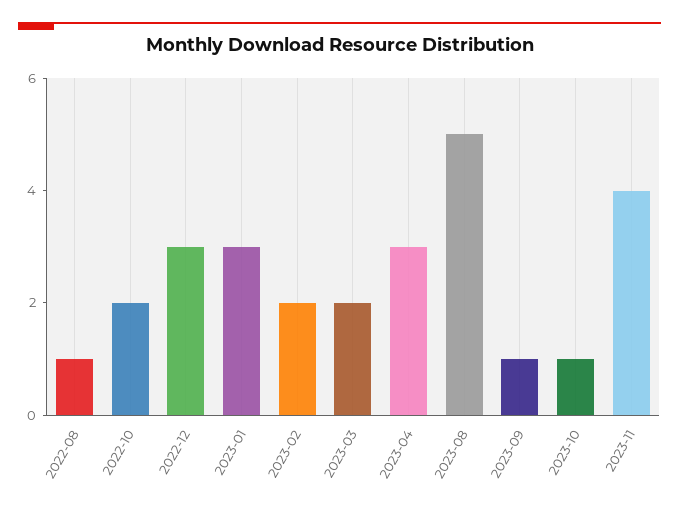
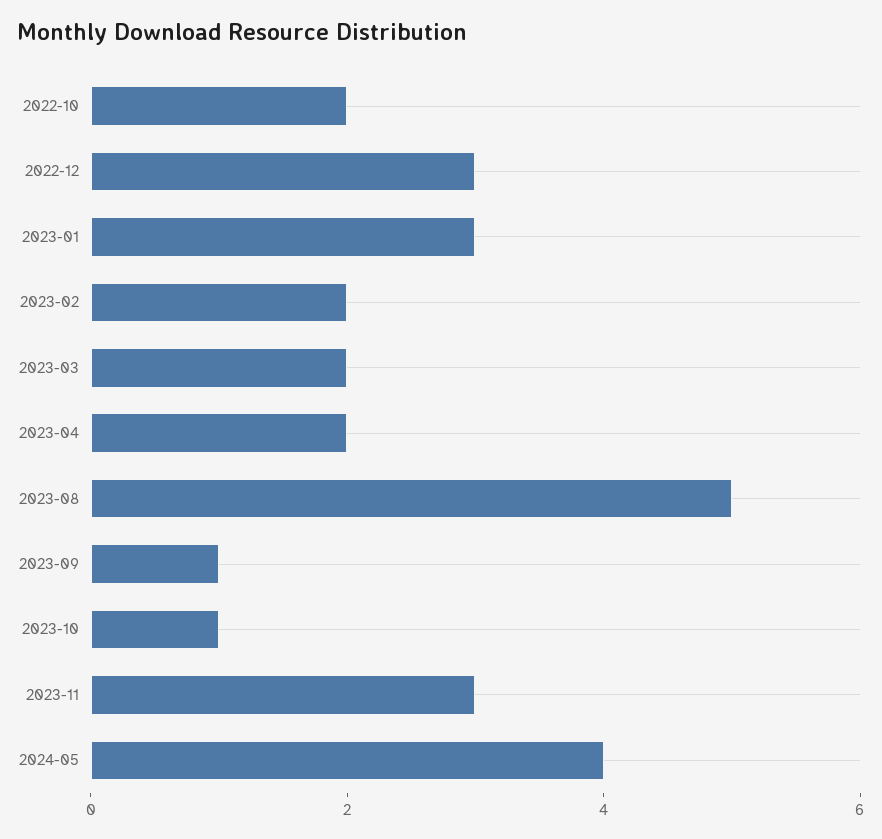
2022-08: 1 -> none
2023-04: 3 -> 2
2023-11: 4 -> 3
2024-05: none -> 4

